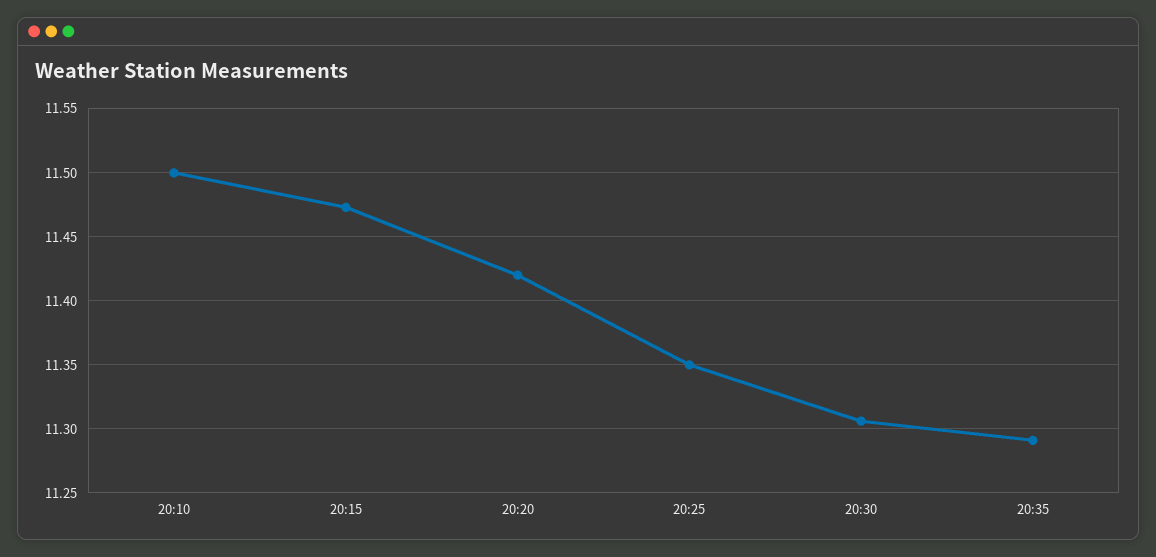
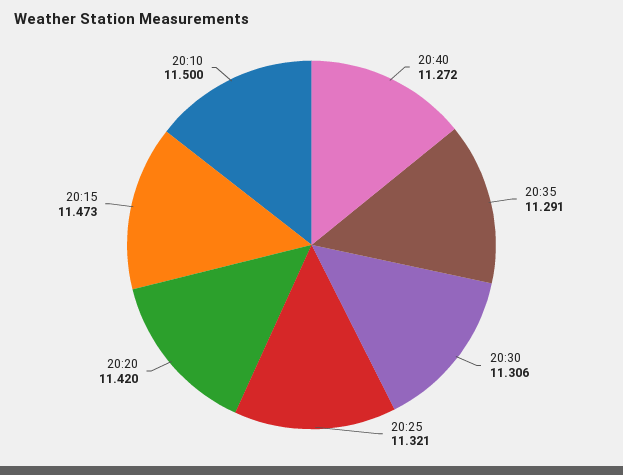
20:25: 11.35 -> 11.321
20:40: none -> 11.272

